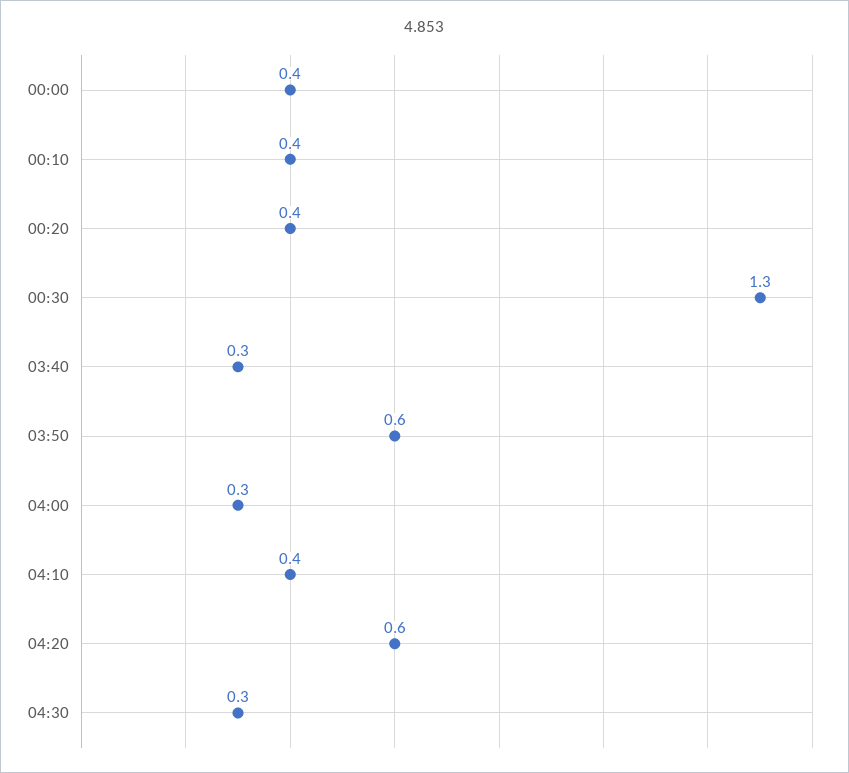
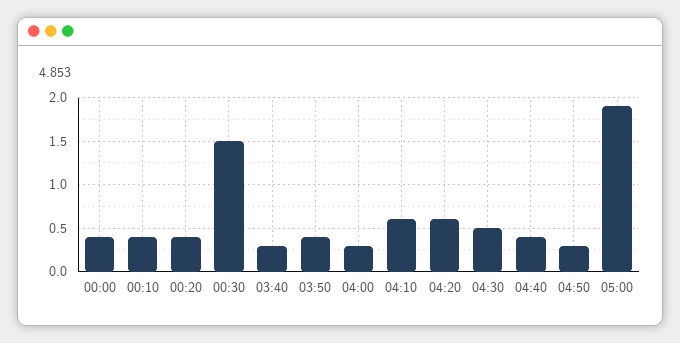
00:30: 1.3 -> 1.5
03:50: 0.6 -> 0.4
04:10: 0.4 -> 0.6
04:30: 0.3 -> 0.5
04:40: none -> 0.4
04:50: none -> 0.3
05:00: none -> 1.9

